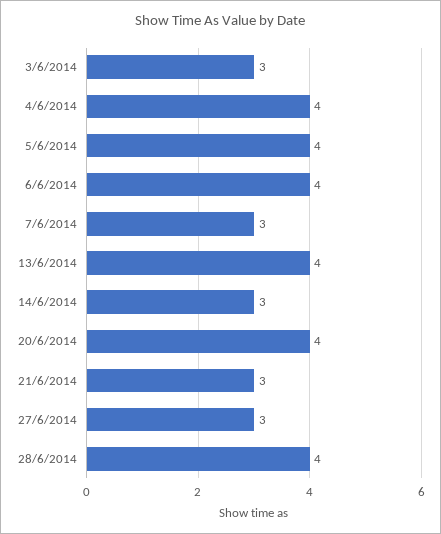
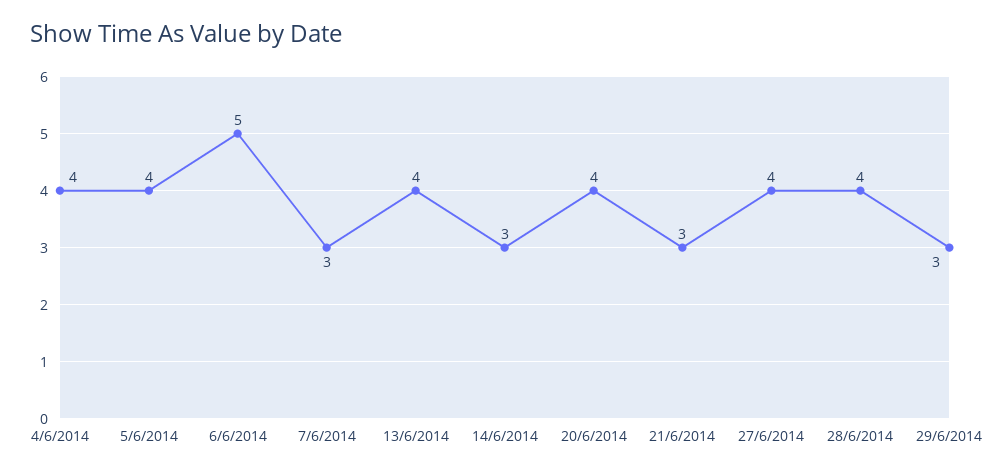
3/6/2014: 3 -> none
6/6/2014: 4 -> 5
27/6/2014: 3 -> 4
29/6/2014: none -> 3

